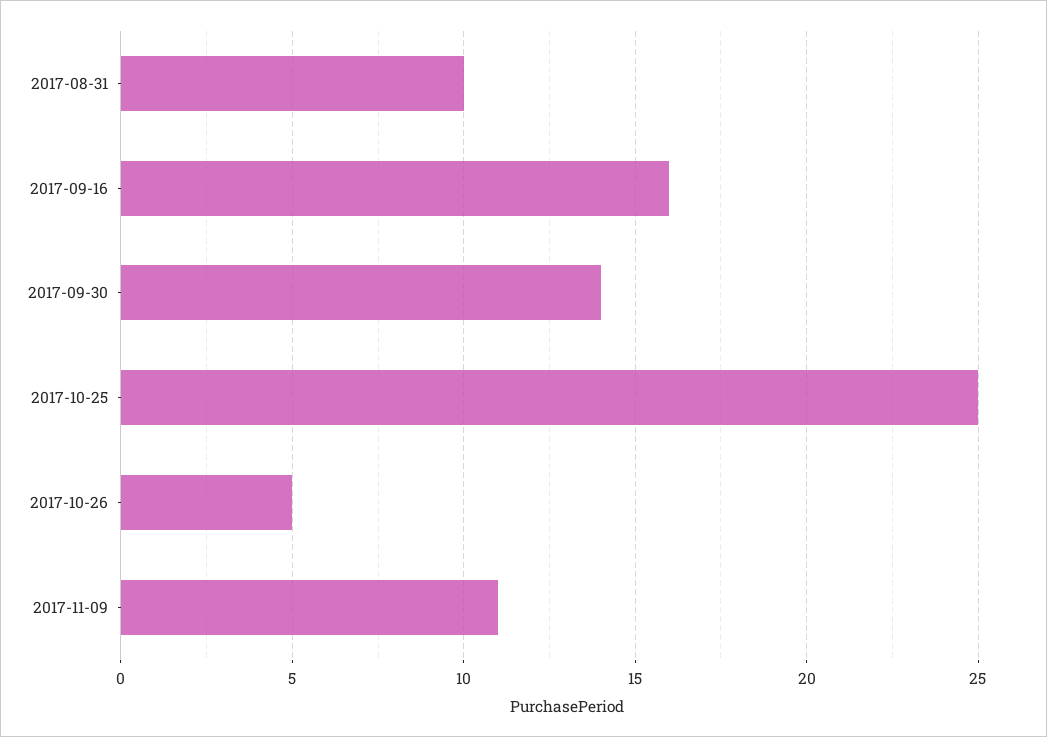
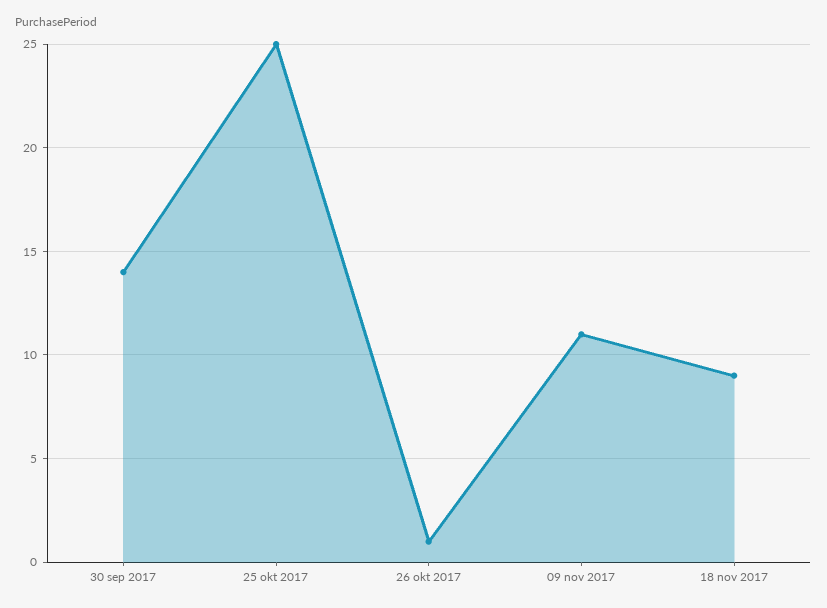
2017-08-31: 10 -> none
2017-09-16: 16 -> none
2017-10-26: 5 -> 1
18 nov 2017: none -> 9

